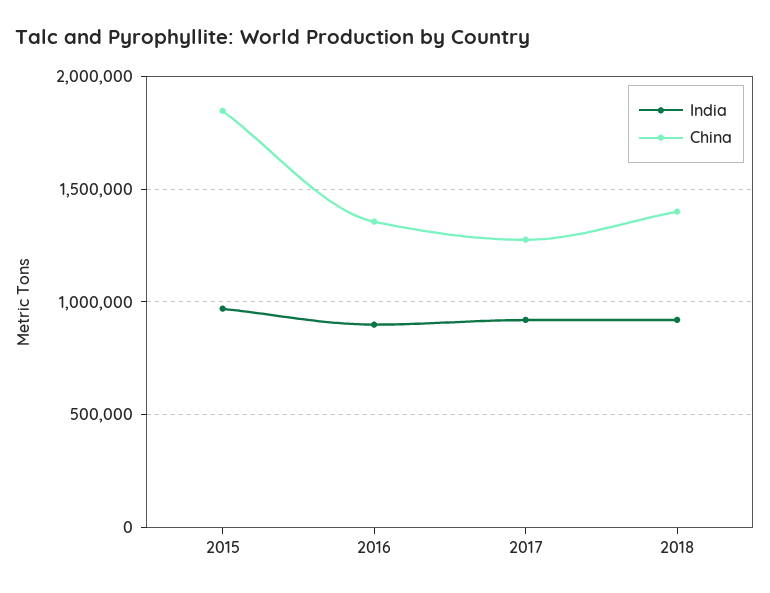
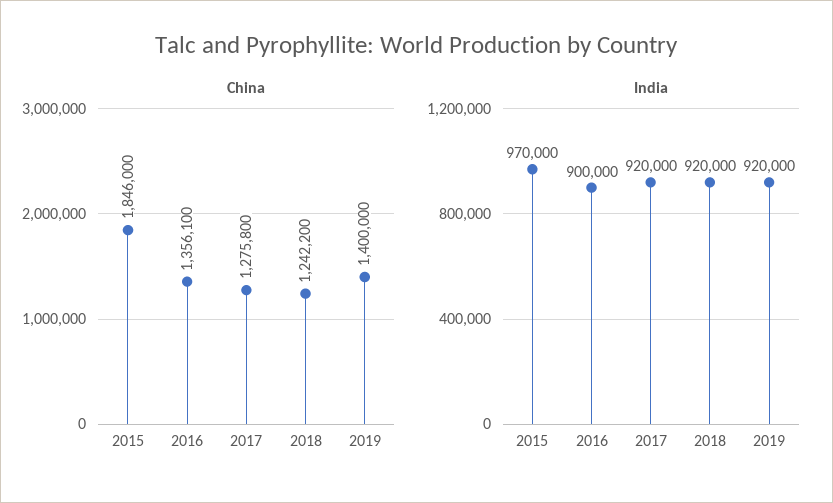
China, 2018: 1400000 -> 1242200
China, 2019: none -> 1400000
India, 2019: none -> 920000

